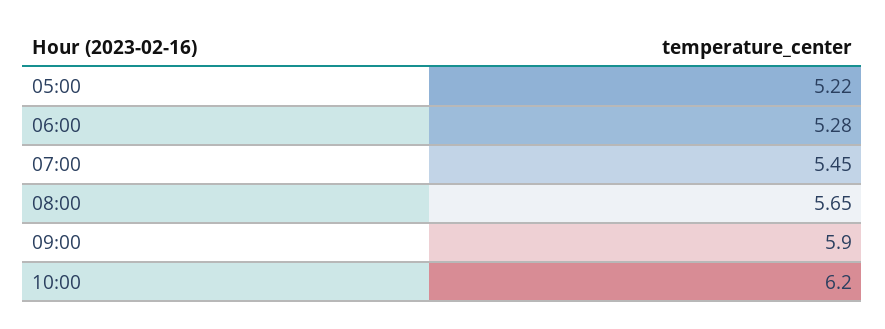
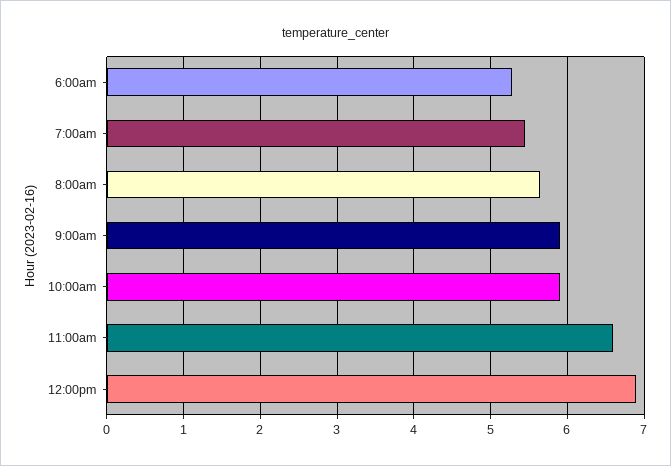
05:00: 5.22 -> none
10:00: 6.2 -> 5.9
11:00am: none -> 6.6
12:00pm: none -> 6.9

